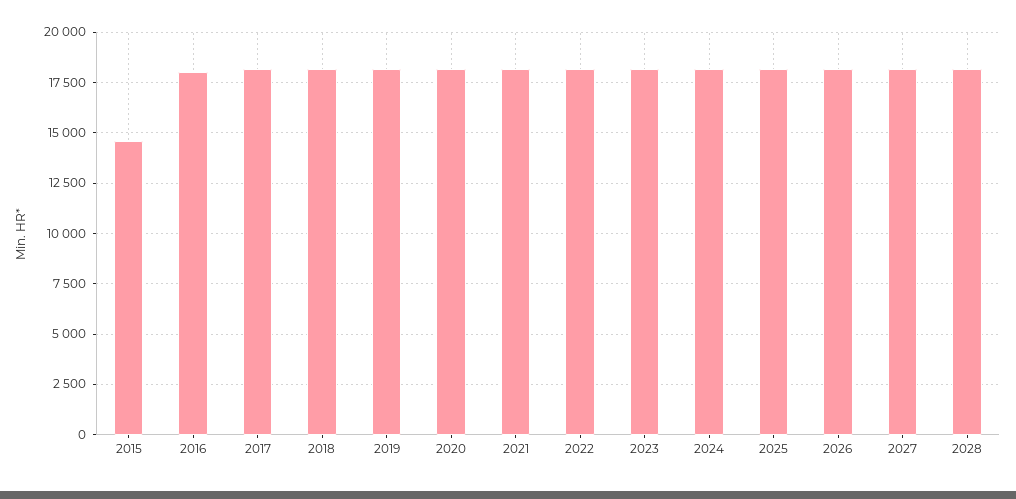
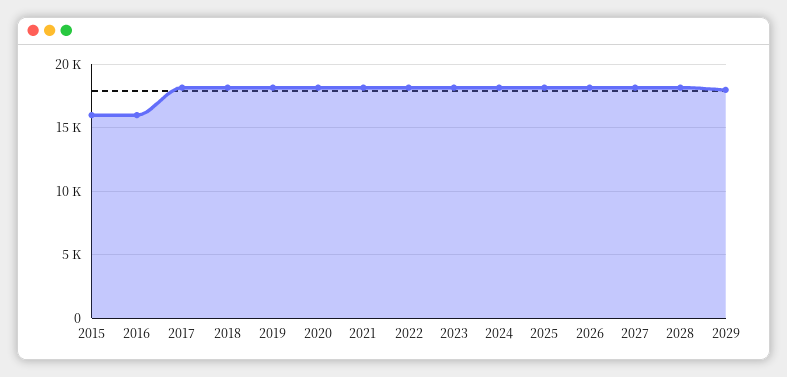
2015: 14500 -> 16000
2016: 18000 -> 16000
2029: none -> 18000

